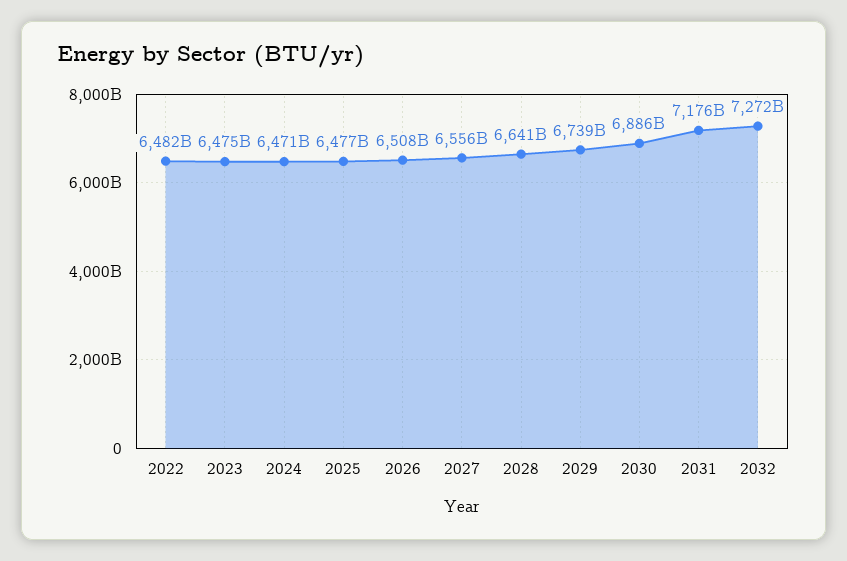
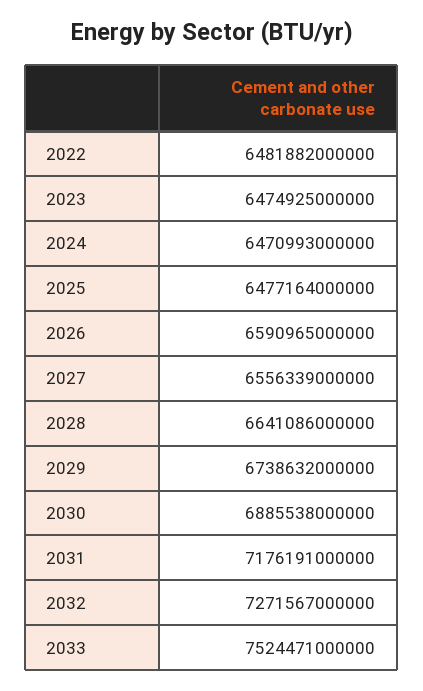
2026: 6508000000000 -> 6590965000000
2033: none -> 7524471000000

